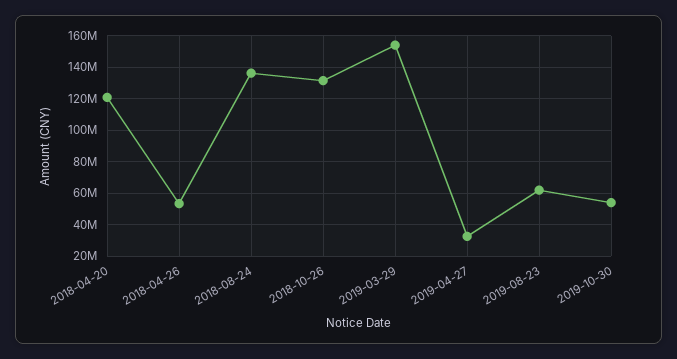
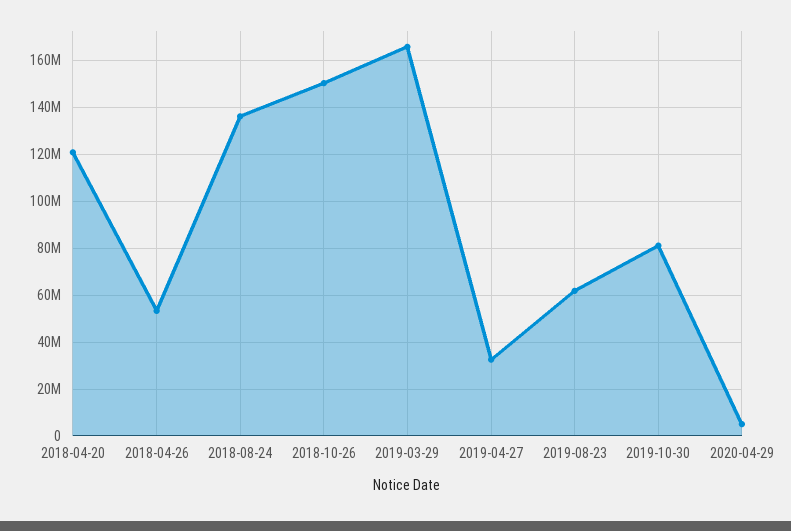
2018-10-26: 130000000 -> 150000000
2019-03-29: 155000000 -> 165000000
2019-10-30: 55000000 -> 80000000
2020-04-29: none -> 5000000

